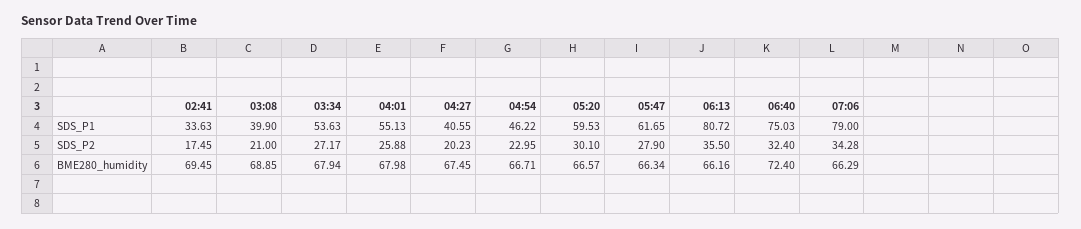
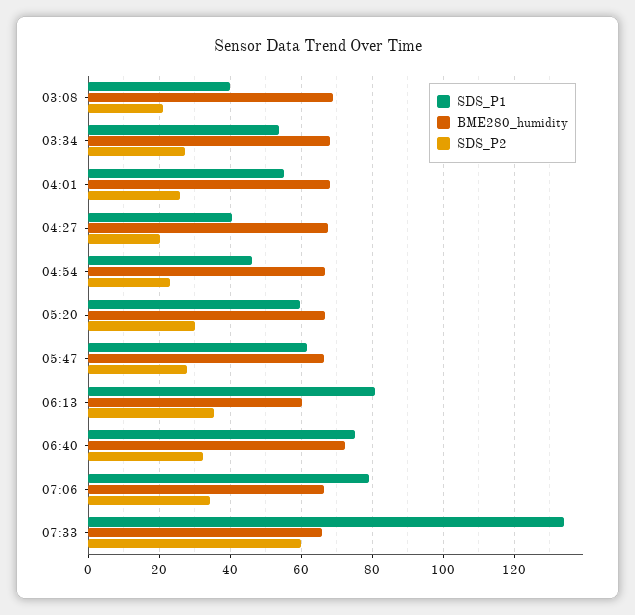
SDS_P1, 02:41: 33.63 -> none
SDS_P2, 02:41: 17.45 -> none
BME280_humidity, 02:41: 69.45 -> none
BME280_humidity, 06:13: 66.16 -> 60
SDS_P1, 07:33: none -> 134
BME280_humidity, 07:33: none -> 66
SDS_P2, 07:33: none -> 60

